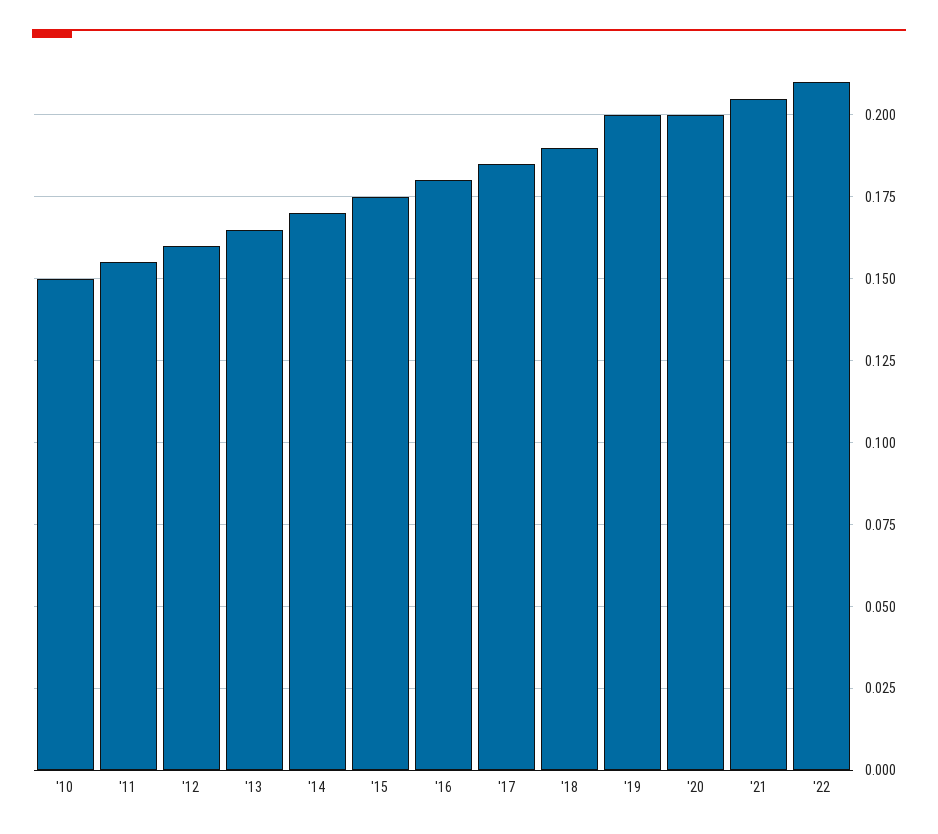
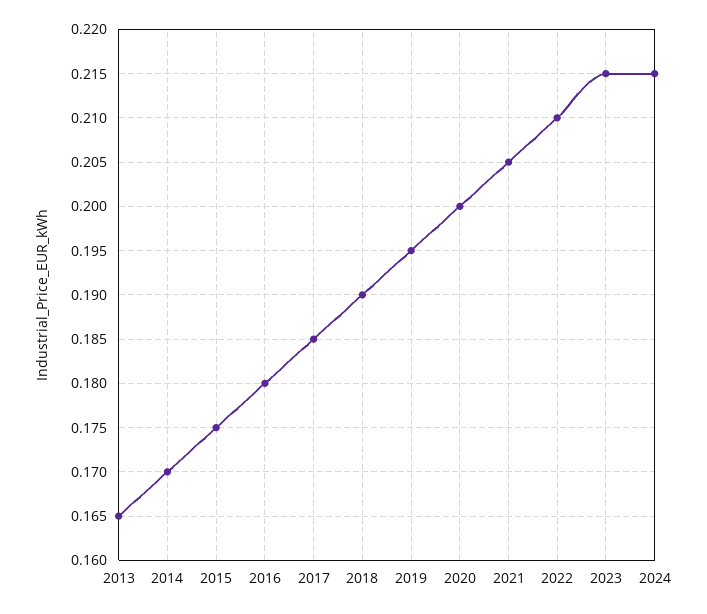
'10: 0.15 -> none
'11: 0.155 -> none
'12: 0.16 -> none
'19: 0.2 -> 0.195
2023: none -> 0.215
2024: none -> 0.215

